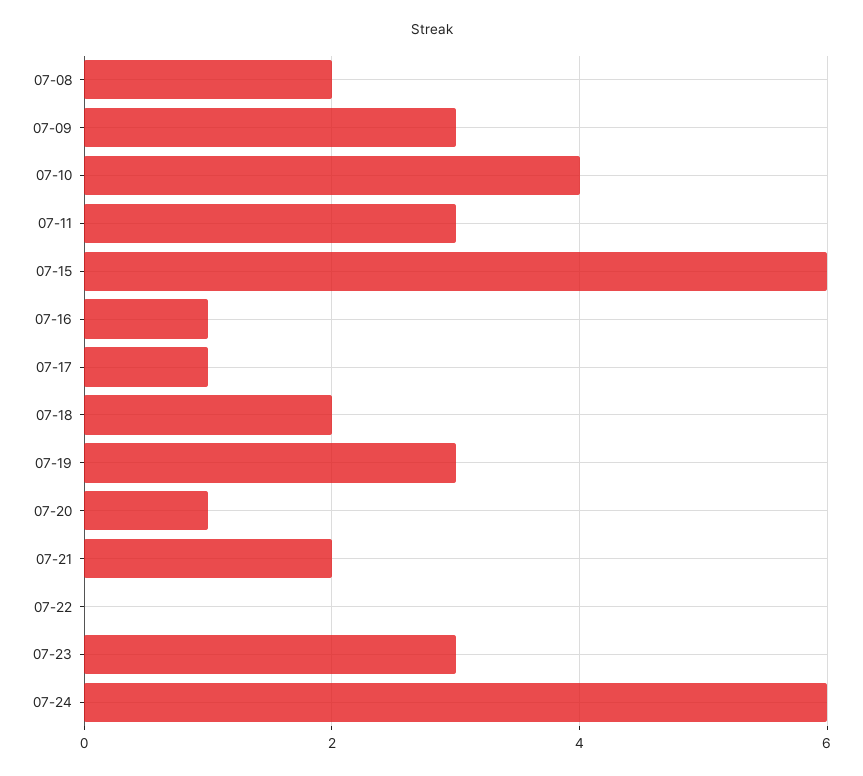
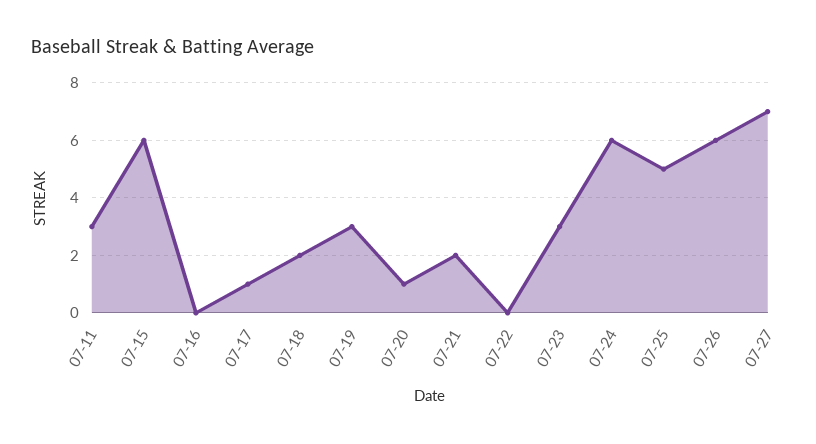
07-08: 2 -> none
07-09: 3 -> none
07-10: 4 -> none
07-16: 1 -> 0
07-25: none -> 5
07-26: none -> 6
07-27: none -> 7

